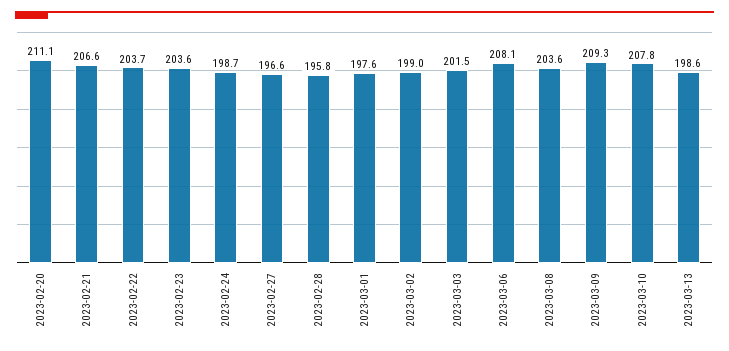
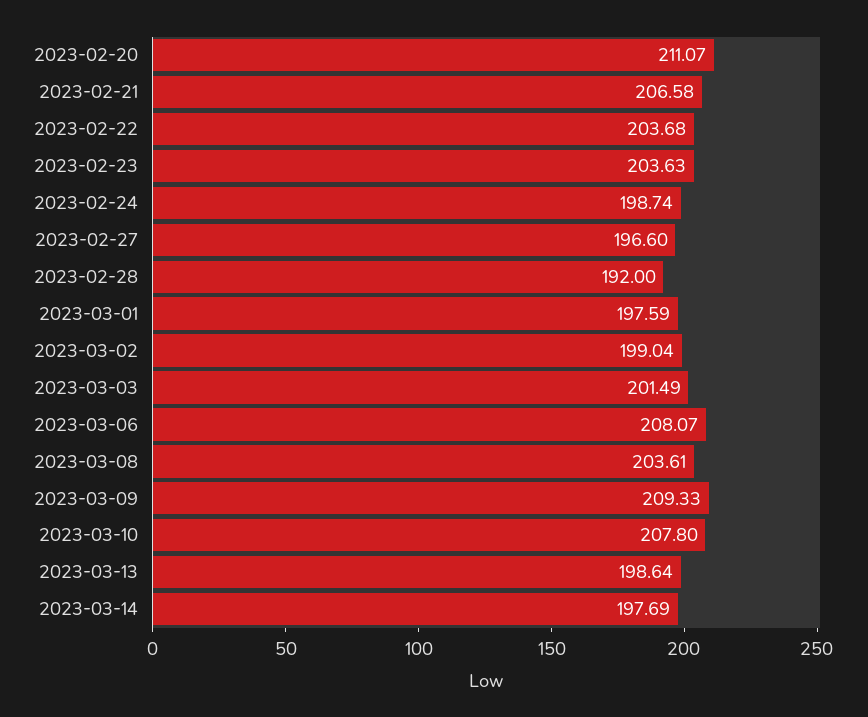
2023-02-28: 195.8 -> 192
2023-03-14: none -> 197.69

